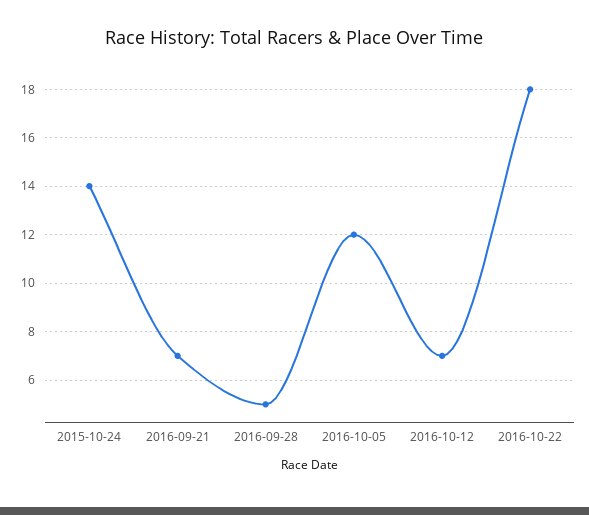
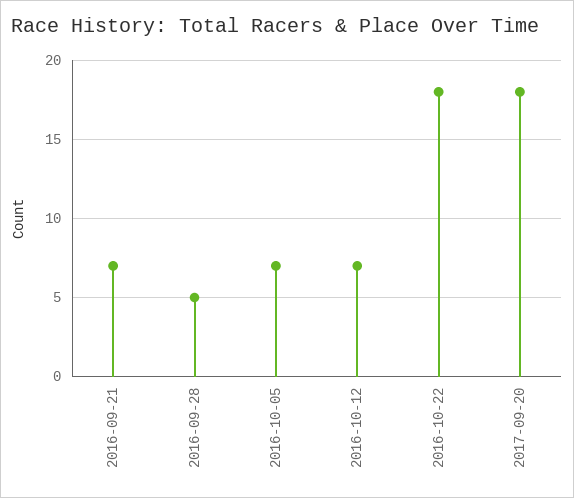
2015-10-24: 14 -> none
2016-10-05: 12 -> 7
2017-09-20: none -> 18

